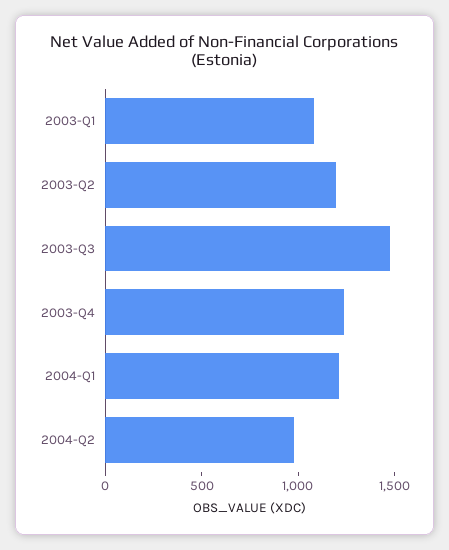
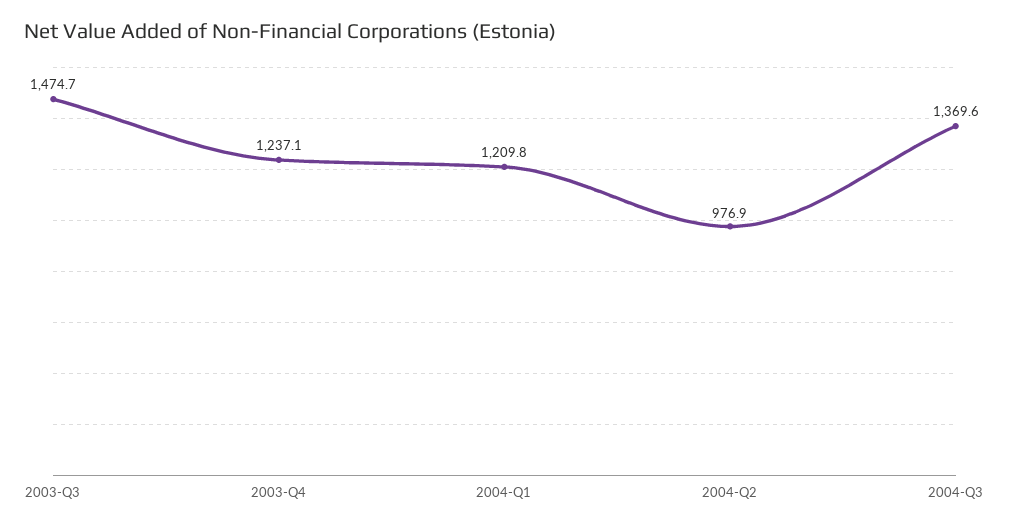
2003-Q1: 1100 -> none
2003-Q2: 1200 -> none
2004-Q3: none -> 1369.6

